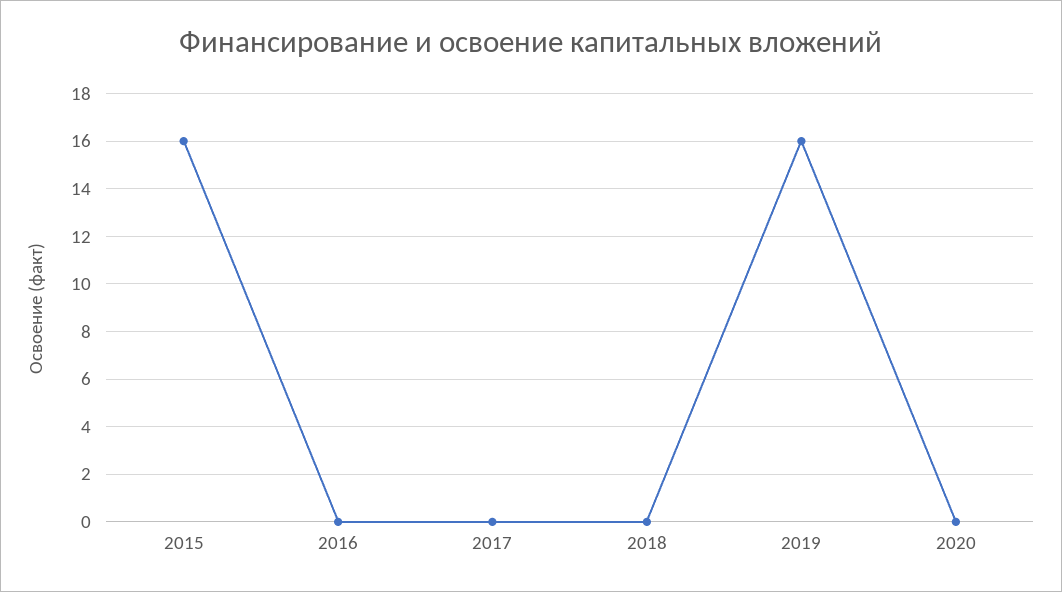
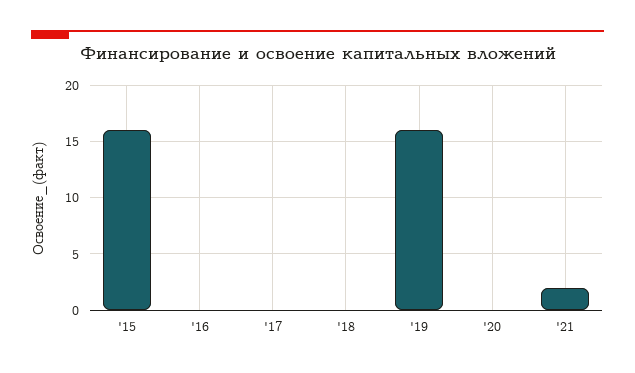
'21: none -> 2

